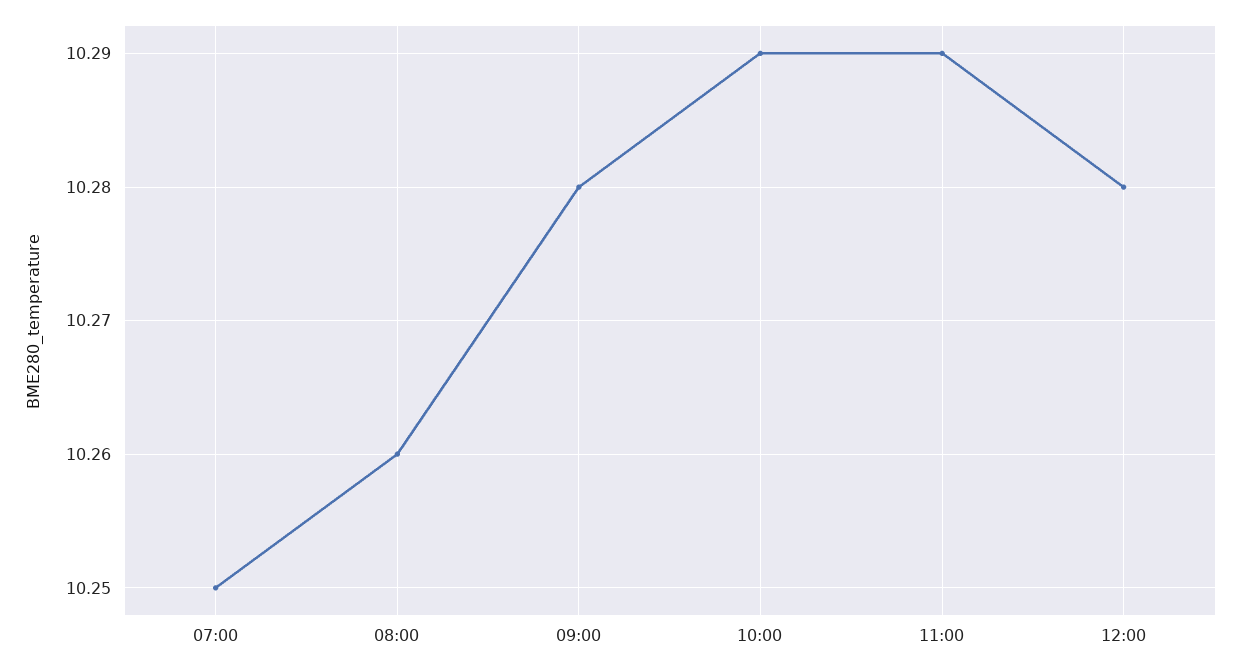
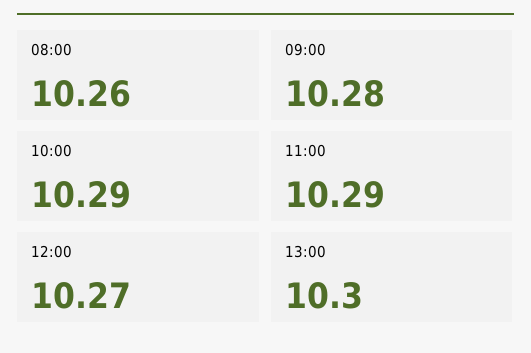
07:00: 10.25 -> none
12:00: 10.28 -> 10.27
13:00: none -> 10.3

